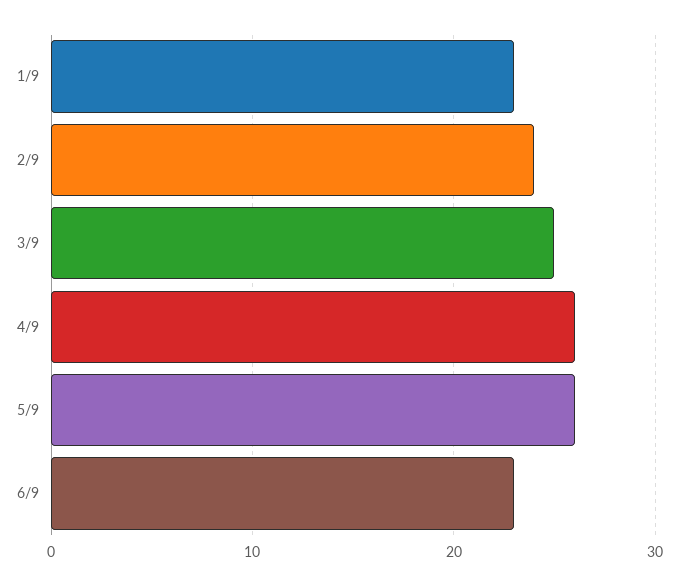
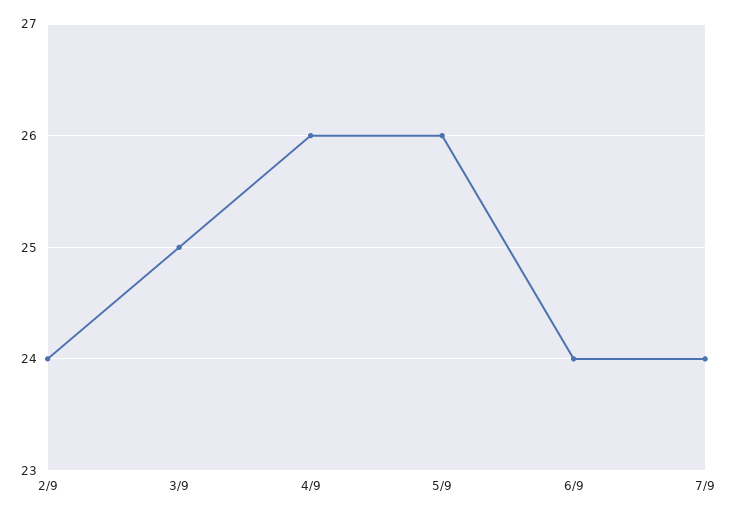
1/9: 23 -> none
6/9: 23 -> 24
7/9: none -> 24

